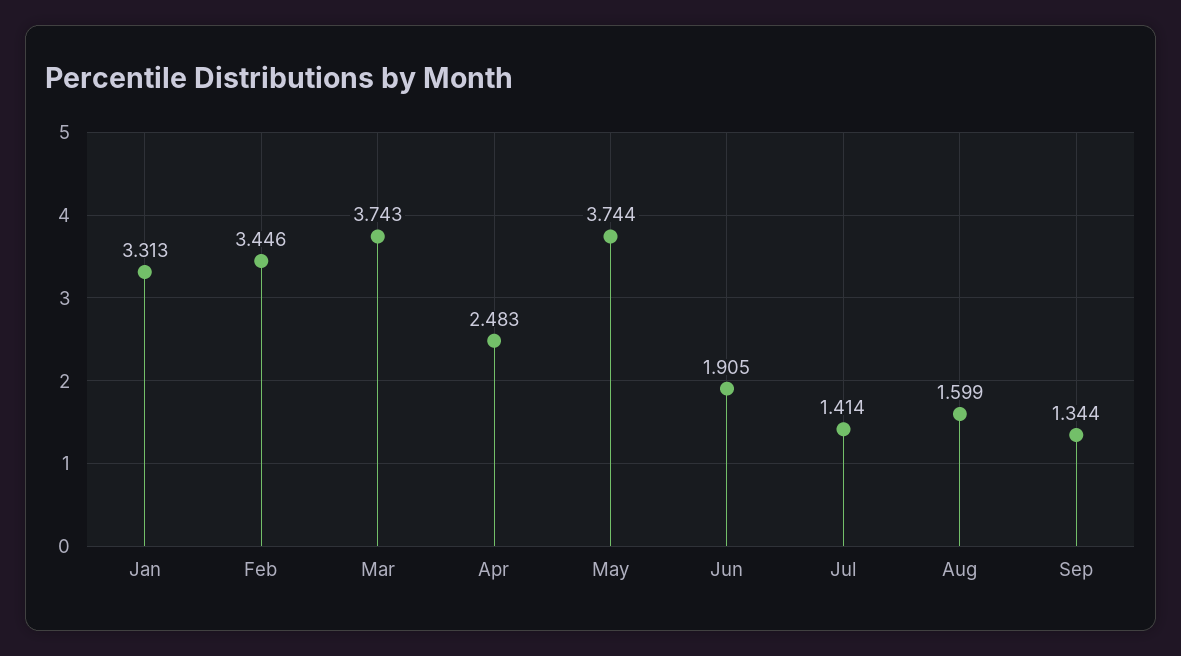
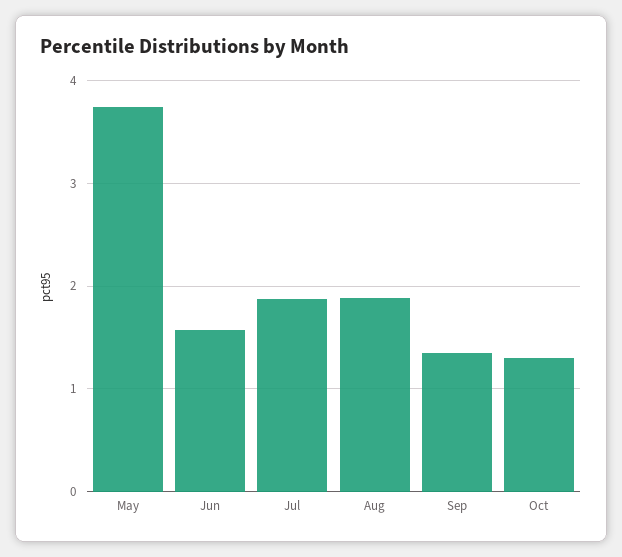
Jan: 3.313 -> none
Feb: 3.446 -> none
Mar: 3.743 -> none
Apr: 2.483 -> none
Jun: 1.905 -> 1.6
Jul: 1.414 -> 1.9
Aug: 1.599 -> 1.9
Oct: none -> 1.3

